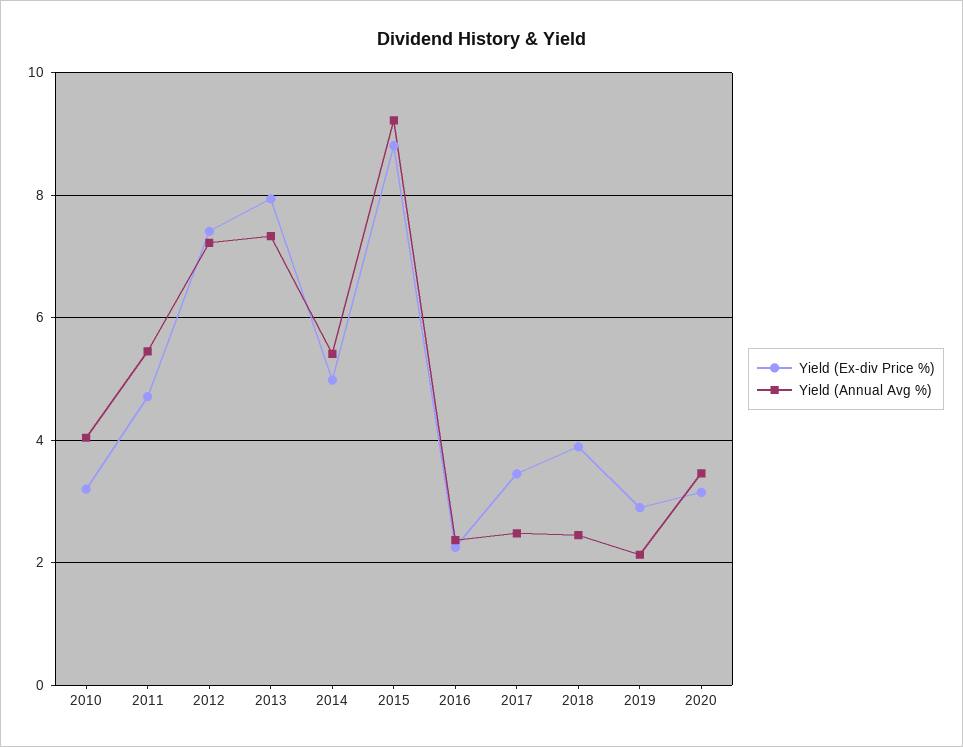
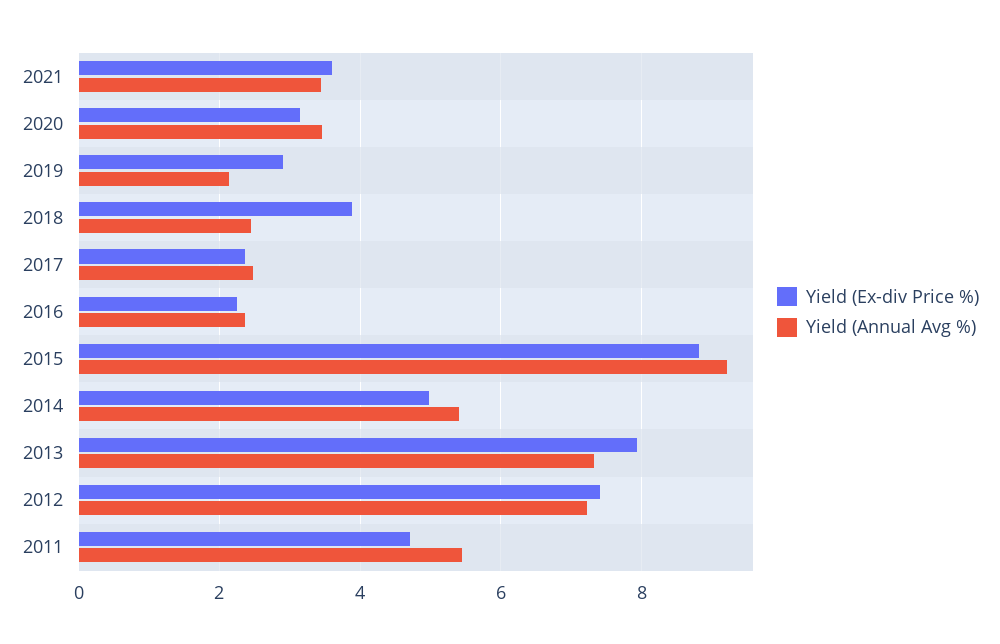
Yield (Ex-div Price %), 2010: 3.2 -> none
Yield (Annual Avg %), 2010: 4 -> none
Yield (Ex-div Price %), 2017: 3.4 -> 2.4
Yield (Ex-div Price %), 2021: none -> 3.6
Yield (Annual Avg %), 2021: none -> 3.4

